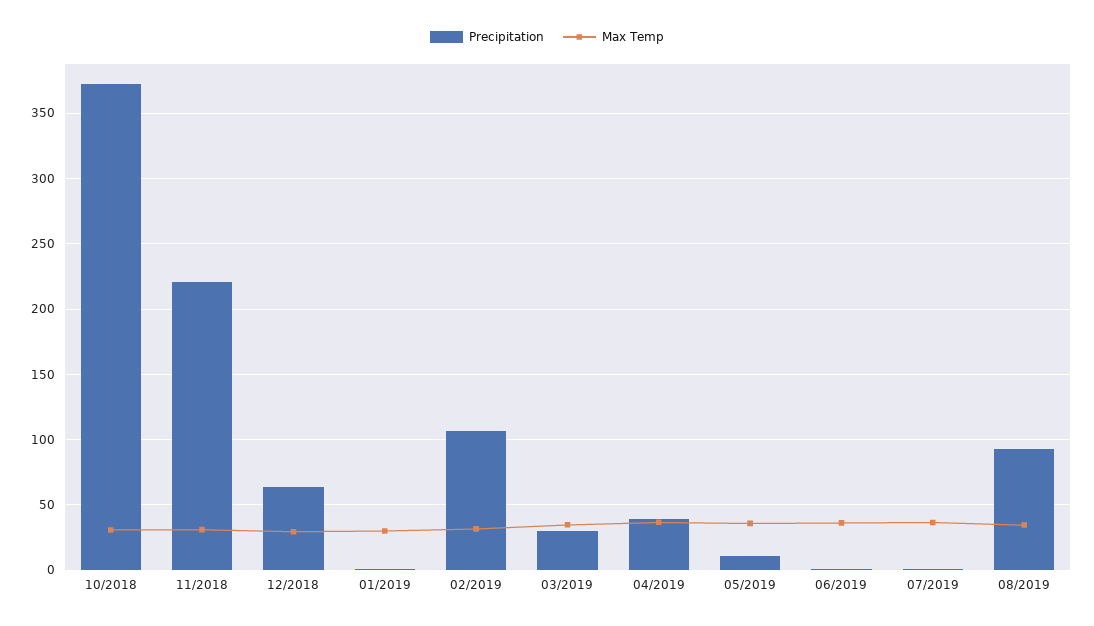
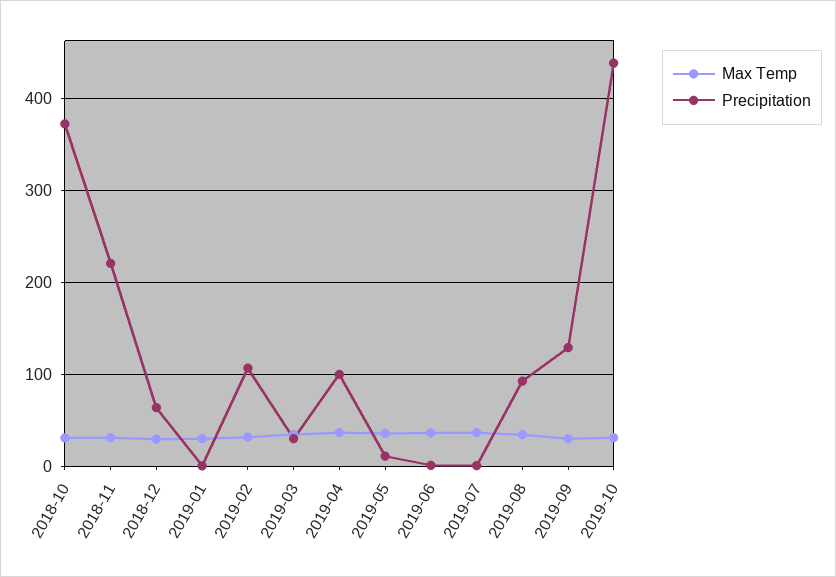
Precipitation, 04/2019: 40 -> 100
Max Temp, 2019-09: none -> 30
Precipitation, 2019-09: none -> 130
Max Temp, 2019-10: none -> 30
Precipitation, 2019-10: none -> 440

